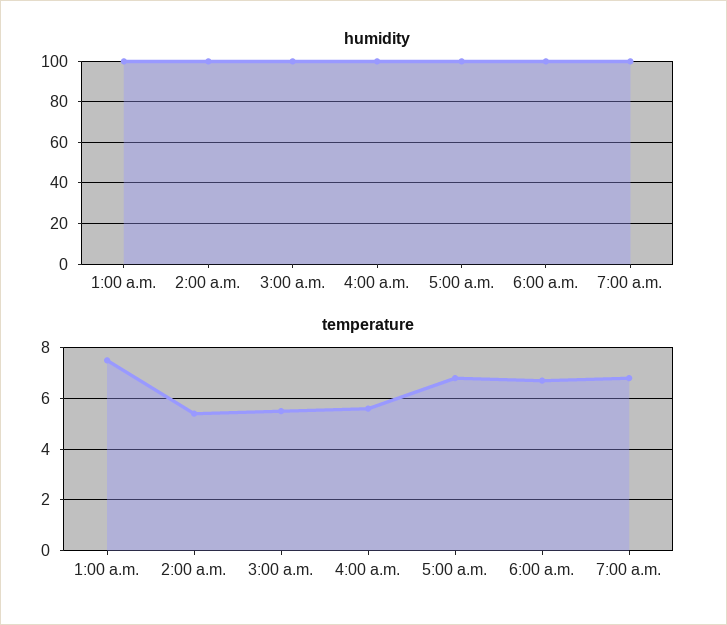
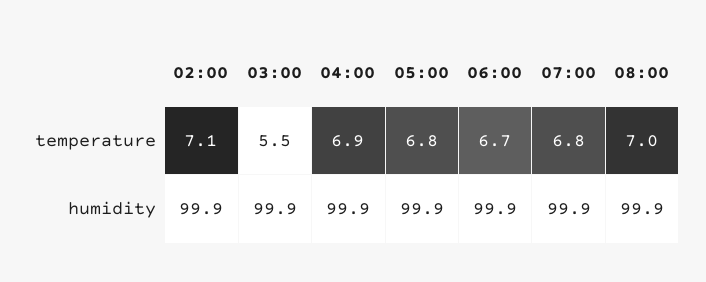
humidity, 1:00 a.m.: 100 -> none
temperature, 1:00 a.m.: 7.5 -> none
temperature, 2:00 a.m.: 5.5 -> 7.1
temperature, 4:00 a.m.: 5.5 -> 6.9
temperature, 08:00: none -> 7
humidity, 08:00: none -> 99.9

